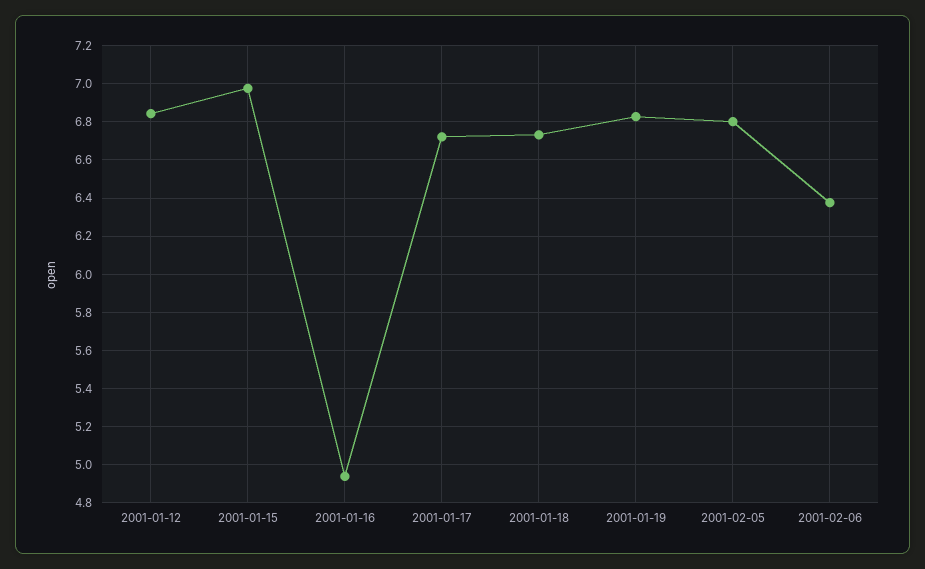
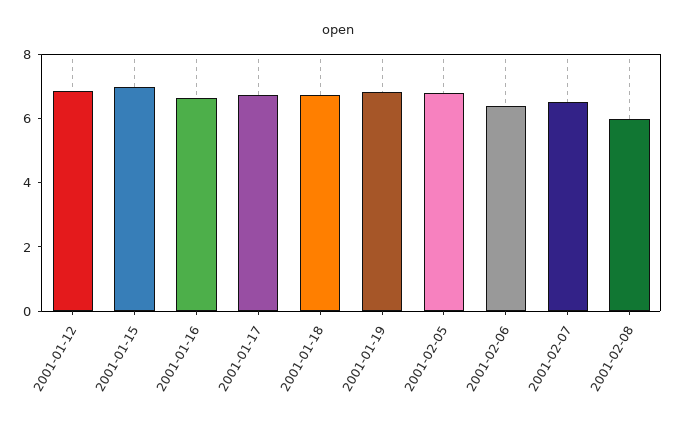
2001-01-16: 4.95 -> 6.5
2001-02-07: none -> 6.5
2001-02-08: none -> 6

